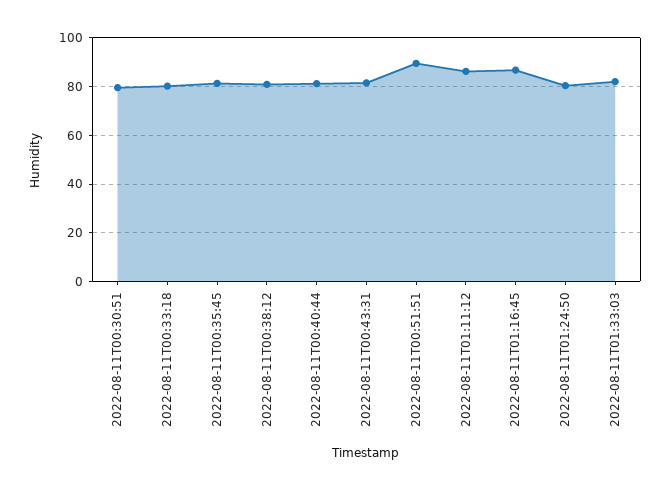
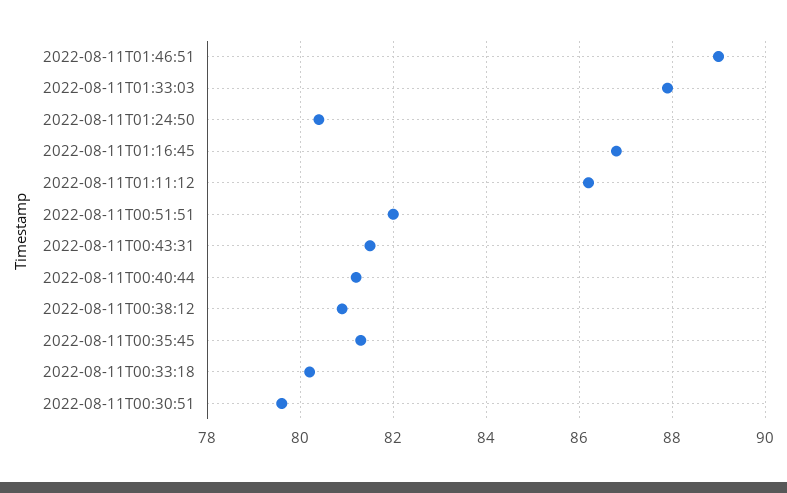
2022-08-11T00:51:51: 90 -> 82
2022-08-11T01:33:03: 82.5 -> 88
2022-08-11T01:46:51: none -> 89

